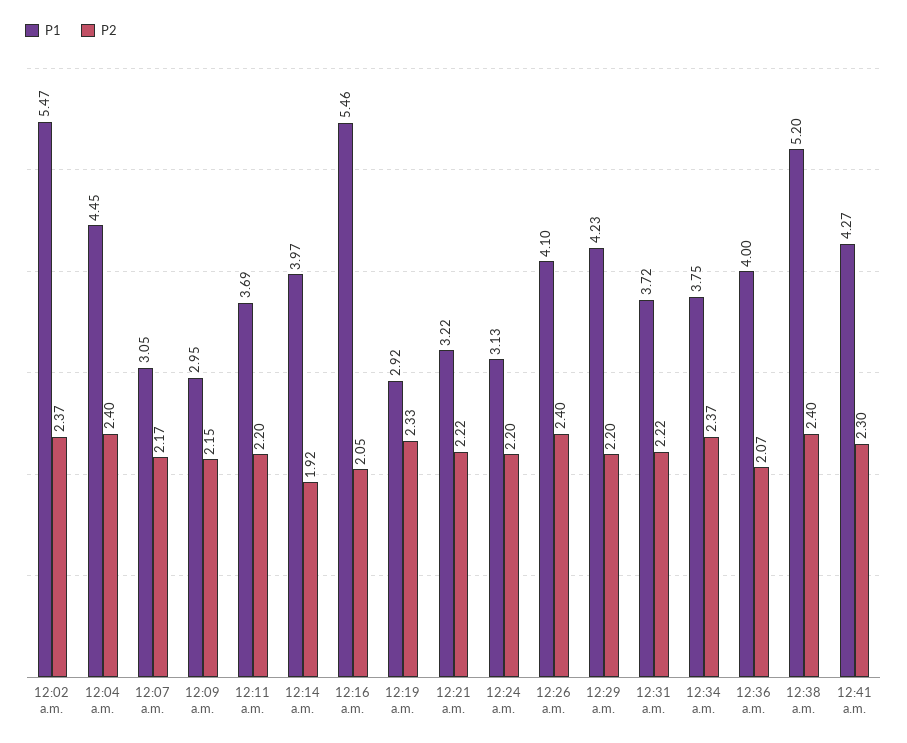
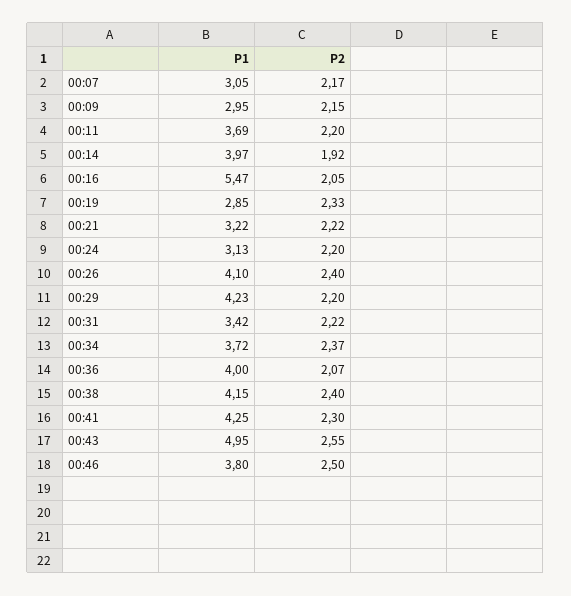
P1, 12:02 a.m.: 5.47 -> none
P2, 12:02 a.m.: 2.37 -> none
P1, 12:04 a.m.: 4.45 -> none
P2, 12:04 a.m.: 2.4 -> none
P1, 12:16 a.m.: 5.46 -> 5.47
P1, 12:19 a.m.: 2.92 -> 2.85
P1, 12:31 a.m.: 3.72 -> 3.42
P1, 12:34 a.m.: 3.75 -> 3.72
P1, 12:38 a.m.: 5.2 -> 4.15
P1, 12:41 a.m.: 4.27 -> 4.25
P1, 00:43: none -> 4.95
P2, 00:43: none -> 2.55
P1, 00:46: none -> 3.8
P2, 00:46: none -> 2.5

